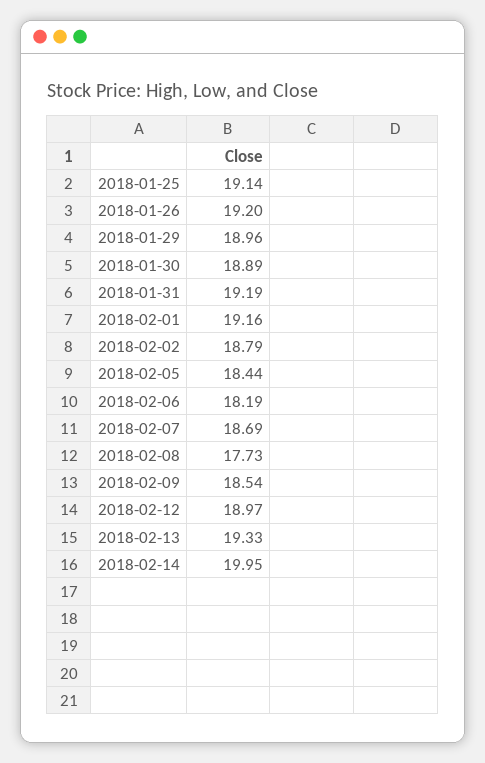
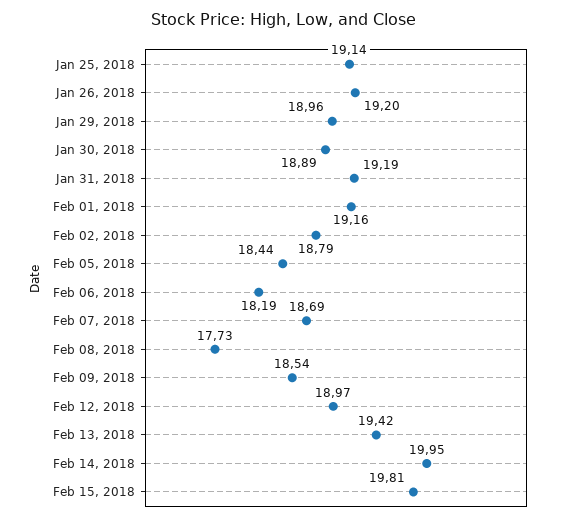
2018-02-13: 19.33 -> 19.42
Feb 15, 2018: none -> 19.81

